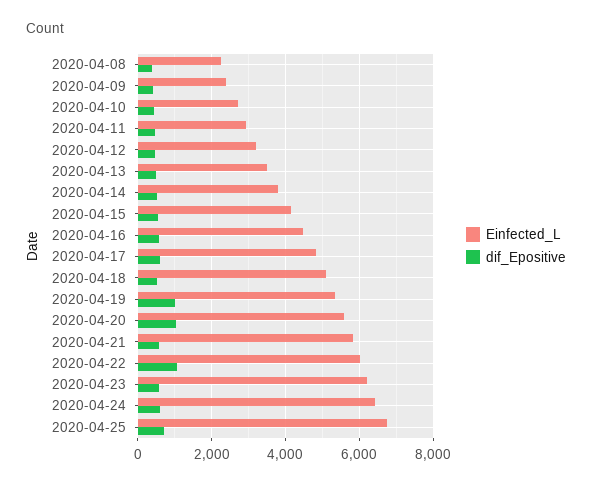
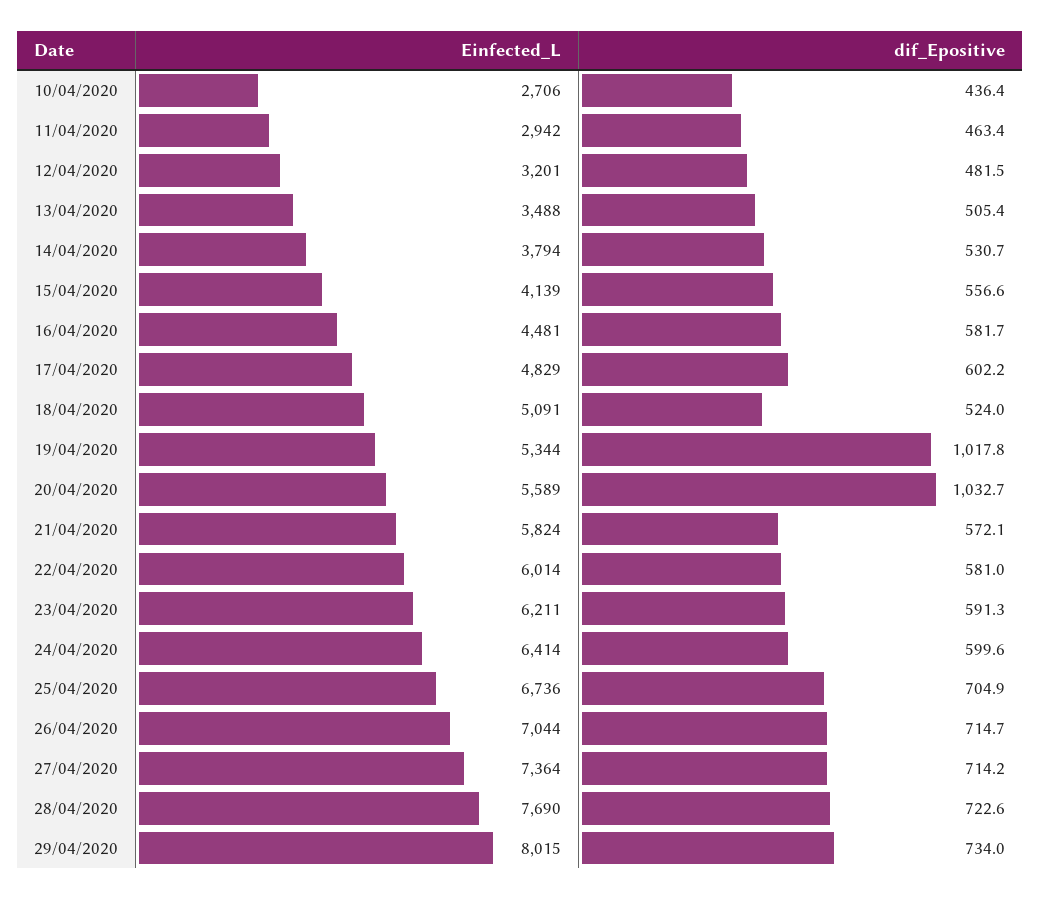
Einfected_L, 2020-04-08: 2200 -> none
dif_Epositive, 2020-04-08: 400 -> none
Einfected_L, 2020-04-09: 2400 -> none
dif_Epositive, 2020-04-09: 400 -> none
dif_Epositive, 2020-04-22: 1000 -> 581
Einfected_L, 26/04/2020: none -> 7044
dif_Epositive, 26/04/2020: none -> 714.7
Einfected_L, 27/04/2020: none -> 7364
dif_Epositive, 27/04/2020: none -> 714.2
Einfected_L, 28/04/2020: none -> 7690
dif_Epositive, 28/04/2020: none -> 722.6
Einfected_L, 29/04/2020: none -> 8015
dif_Epositive, 29/04/2020: none -> 734

